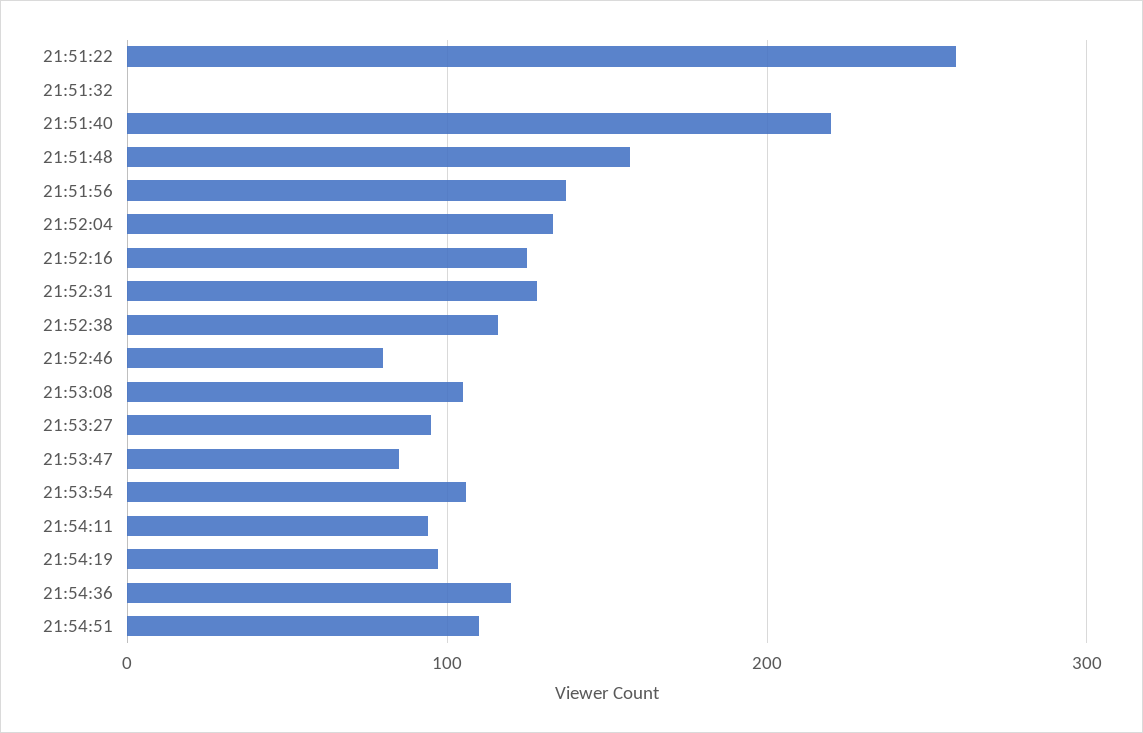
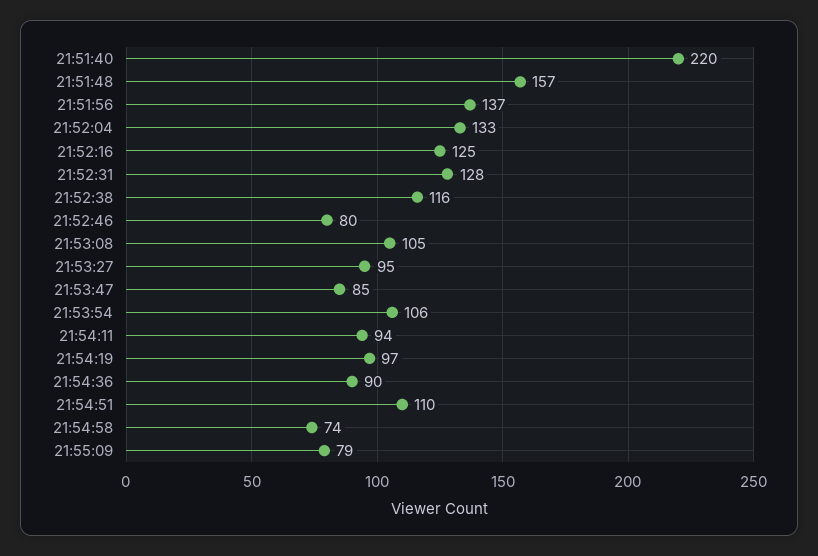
21:51:22: 260 -> none
21:51:32: 0 -> none
21:54:36: 120 -> 90
21:54:58: none -> 74
21:55:09: none -> 79

